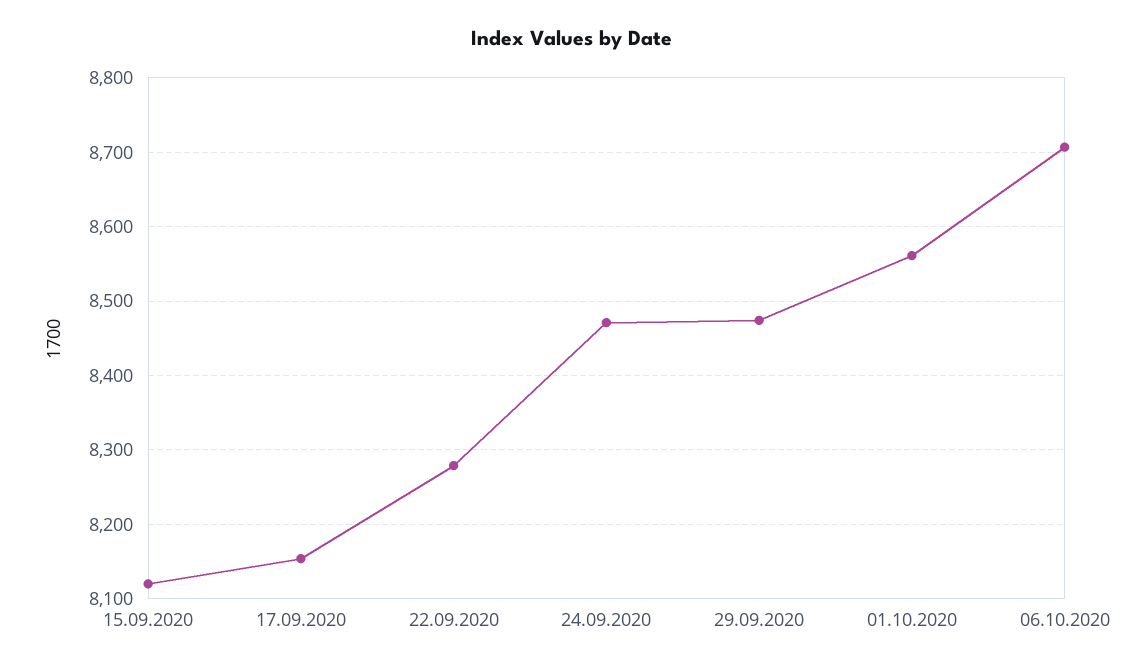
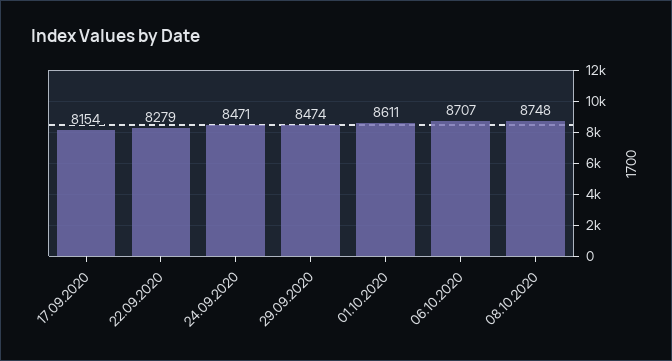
15.09.2020: 8120 -> none
01.10.2020: 8560 -> 8611
08.10.2020: none -> 8748

